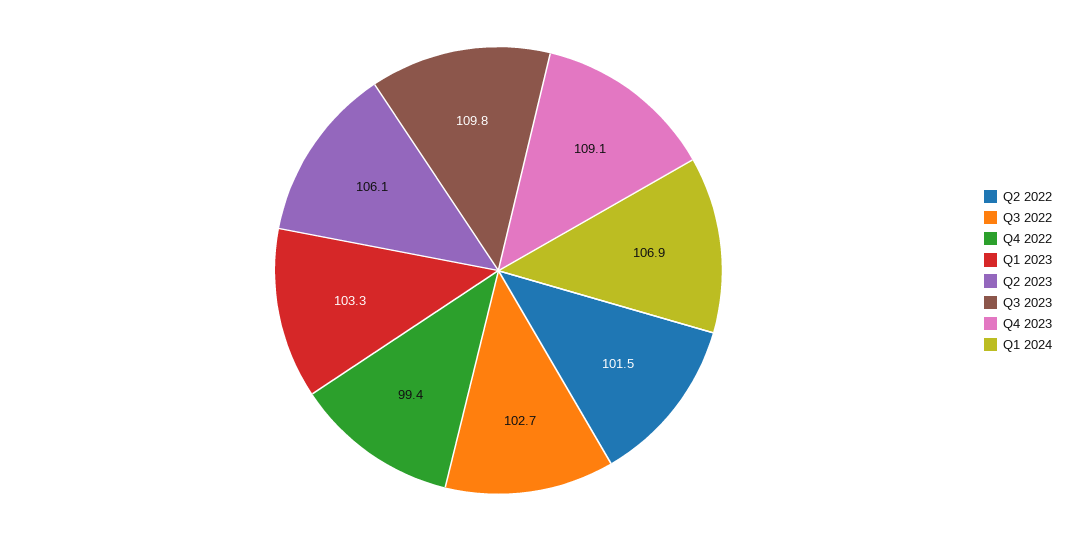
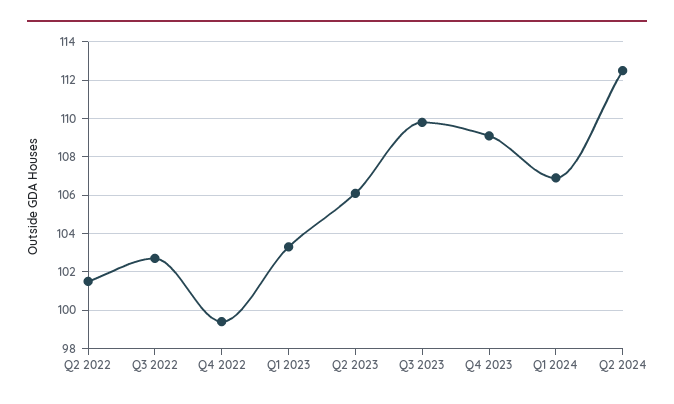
Q2 2024: none -> 112.5

